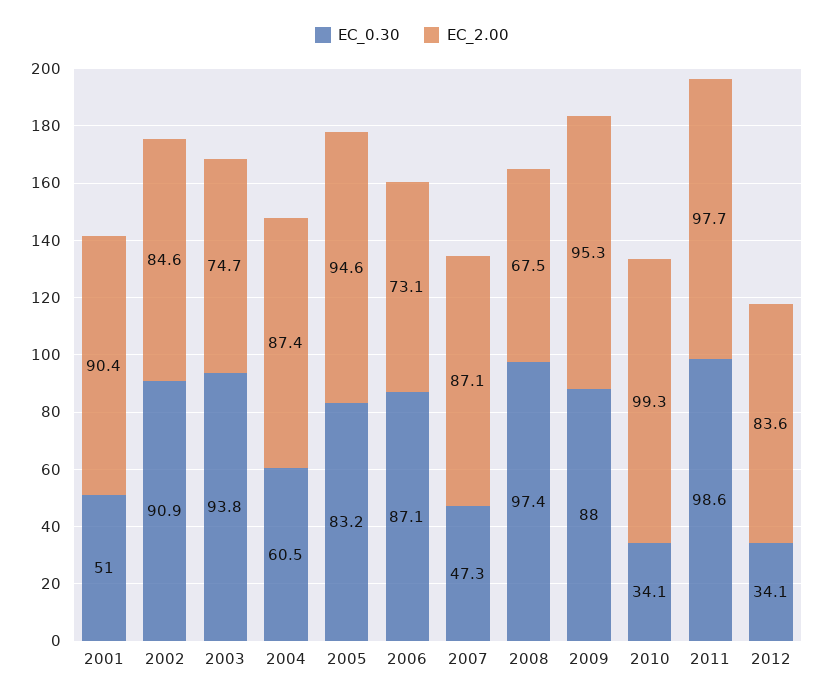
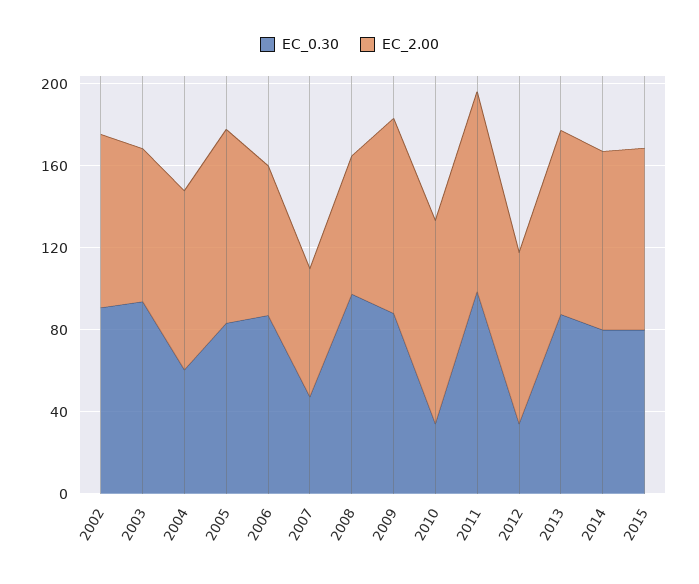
EC_0.30, 2001: 51 -> none
EC_2.00, 2001: 90.4 -> none
EC_2.00, 2007: 87.1 -> 60
EC_0.30, 2013: none -> 90
EC_2.00, 2013: none -> 90
EC_0.30, 2014: none -> 80
EC_2.00, 2014: none -> 90
EC_0.30, 2015: none -> 80
EC_2.00, 2015: none -> 90

